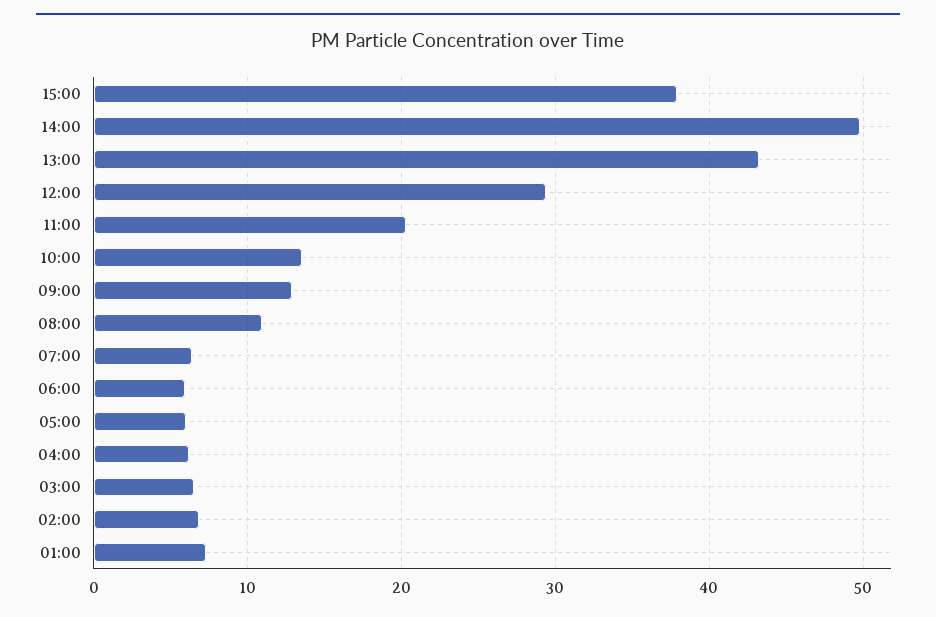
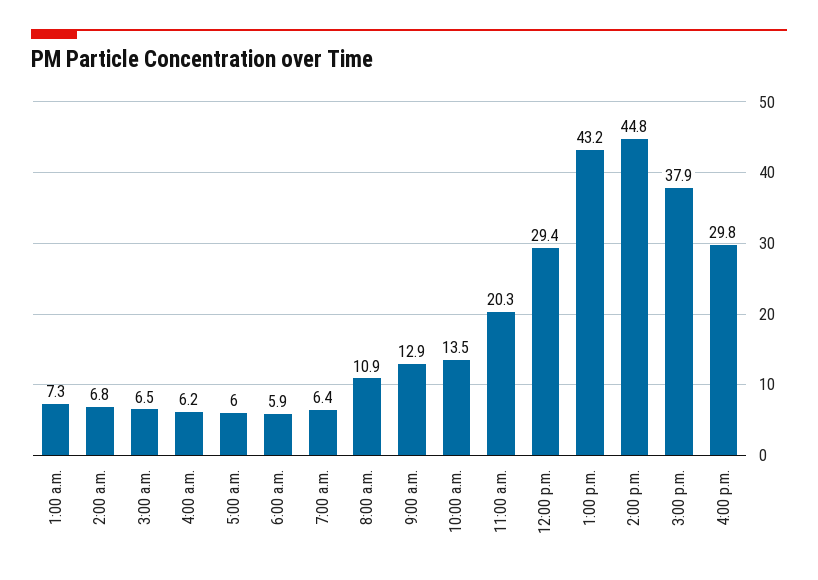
14:00: 50 -> 44.8
4:00 p.m.: none -> 29.8

